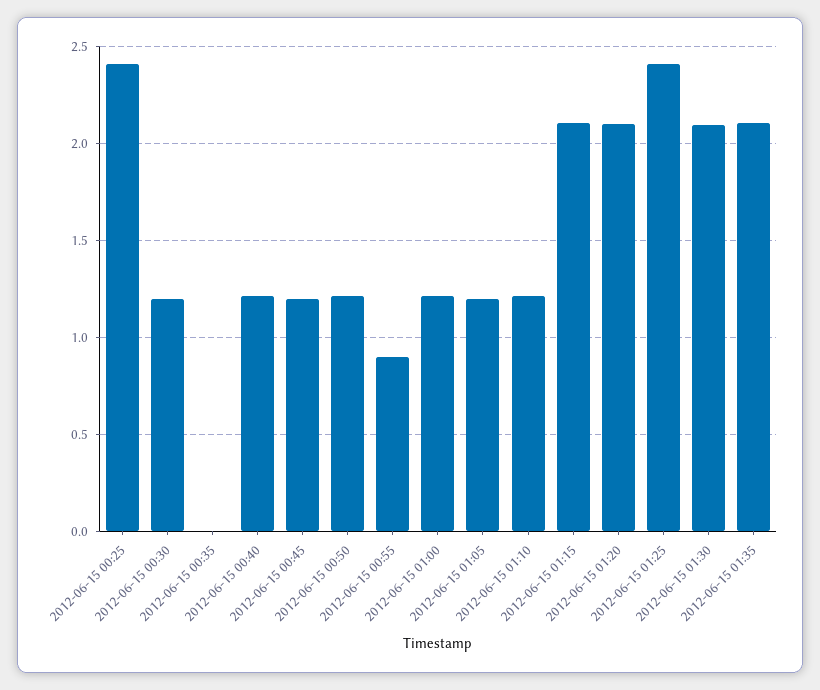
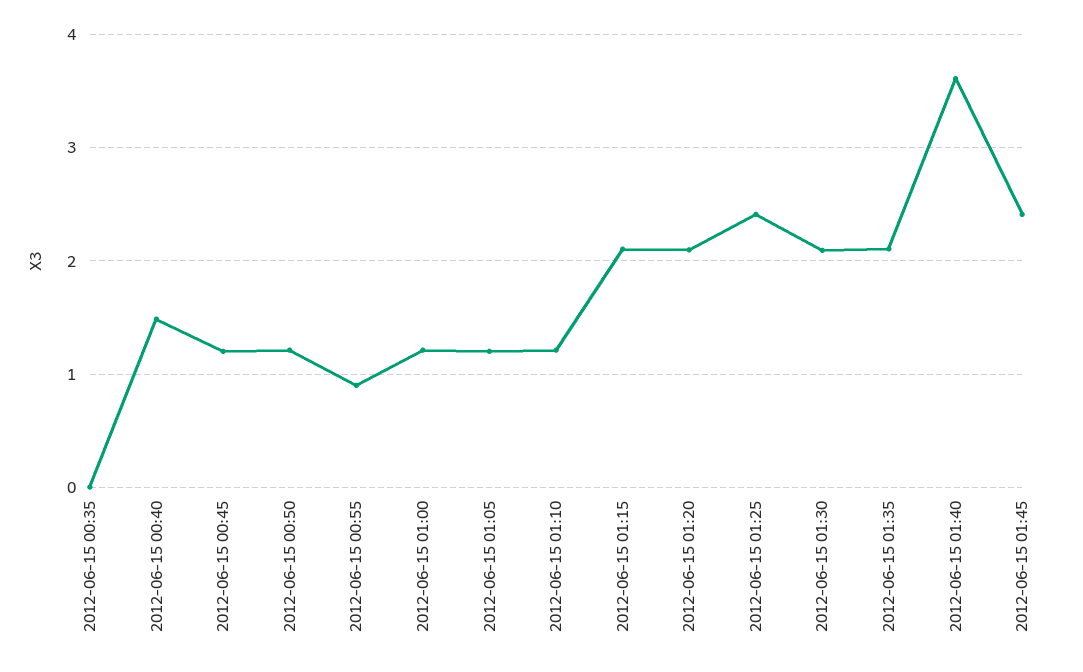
2012-06-15 00:25: 2.4 -> none
2012-06-15 00:30: 1.2 -> none
2012-06-15 00:40: 1.2 -> 1.5
2012-06-15 01:40: none -> 3.6
2012-06-15 01:45: none -> 2.4

